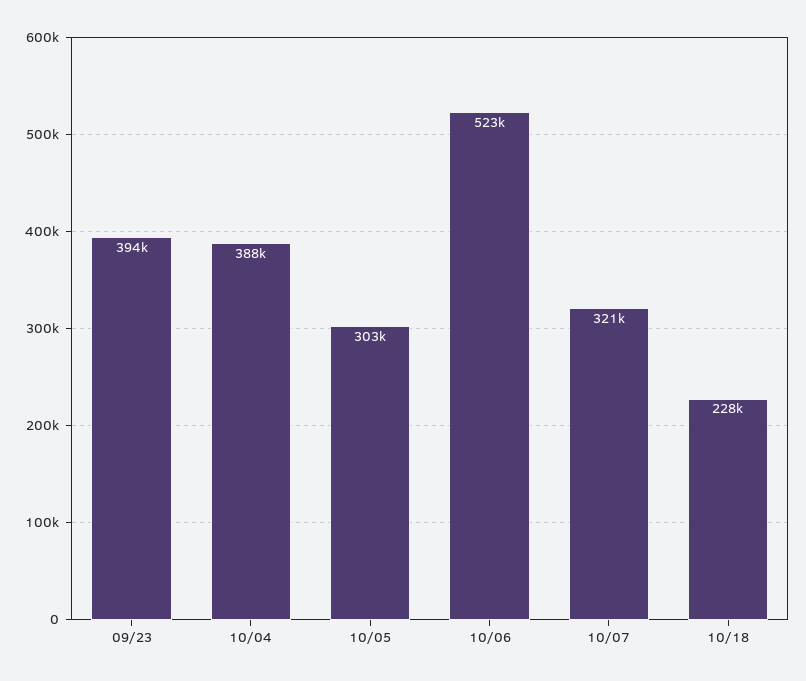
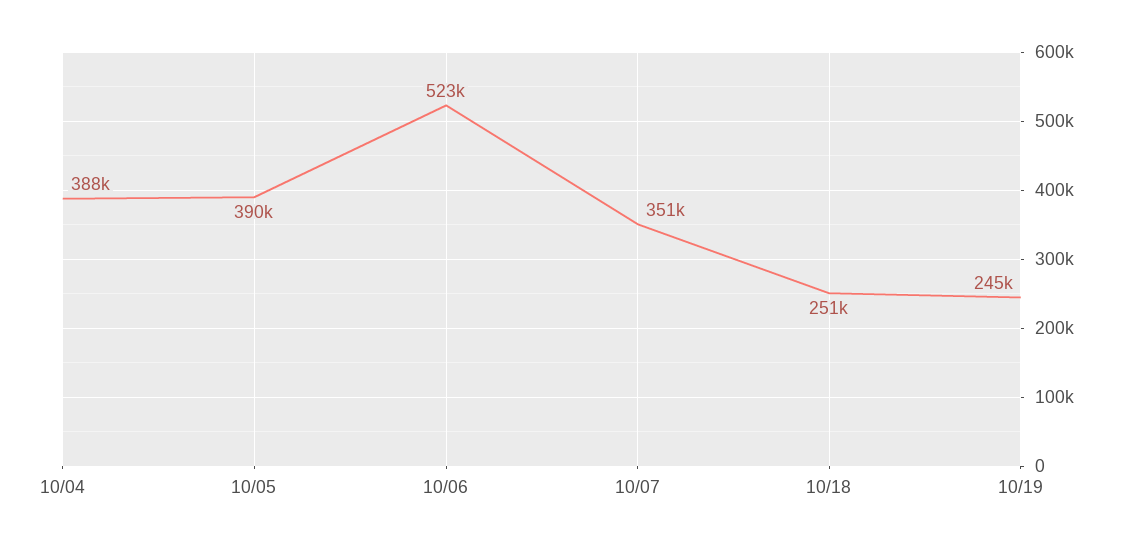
09/23: 394000 -> none
10/05: 303000 -> 390000
10/07: 321000 -> 351000
10/18: 228000 -> 251000
10/19: none -> 245000

